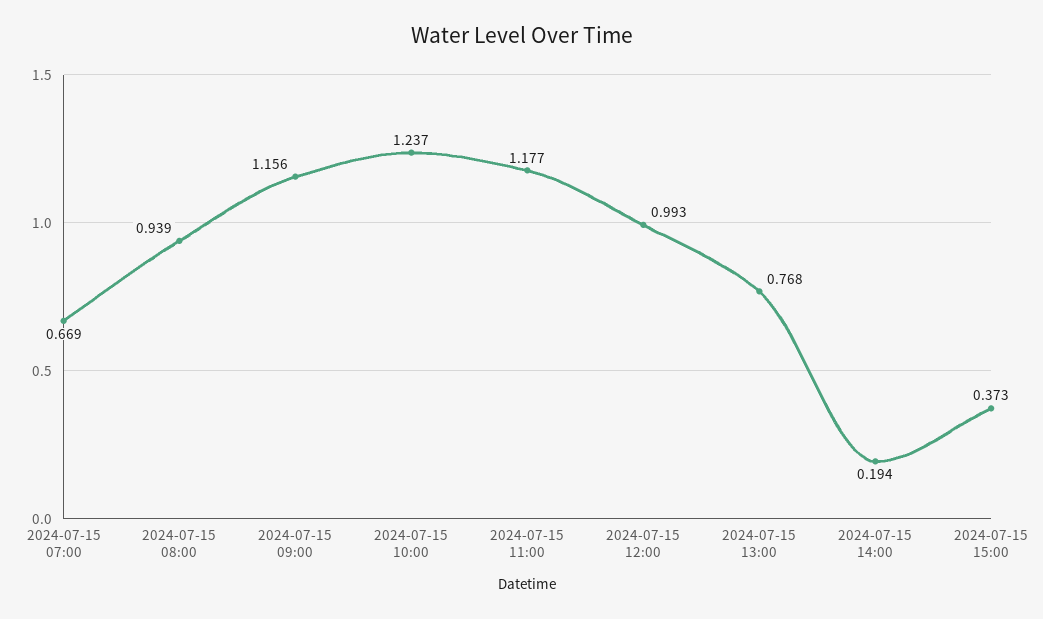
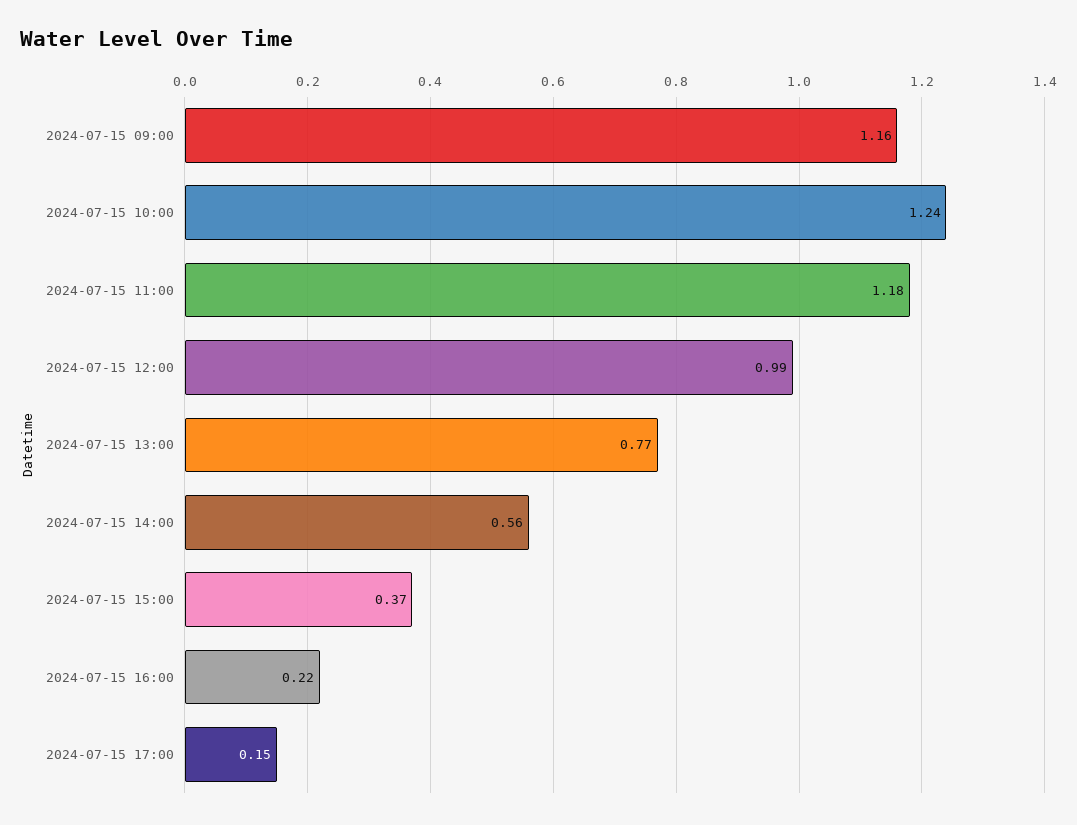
2024-07-15 07:00: 0.669 -> none
2024-07-15 08:00: 0.939 -> none
2024-07-15 14:00: 0.194 -> 0.56
2024-07-15 16:00: none -> 0.22
2024-07-15 17:00: none -> 0.15

